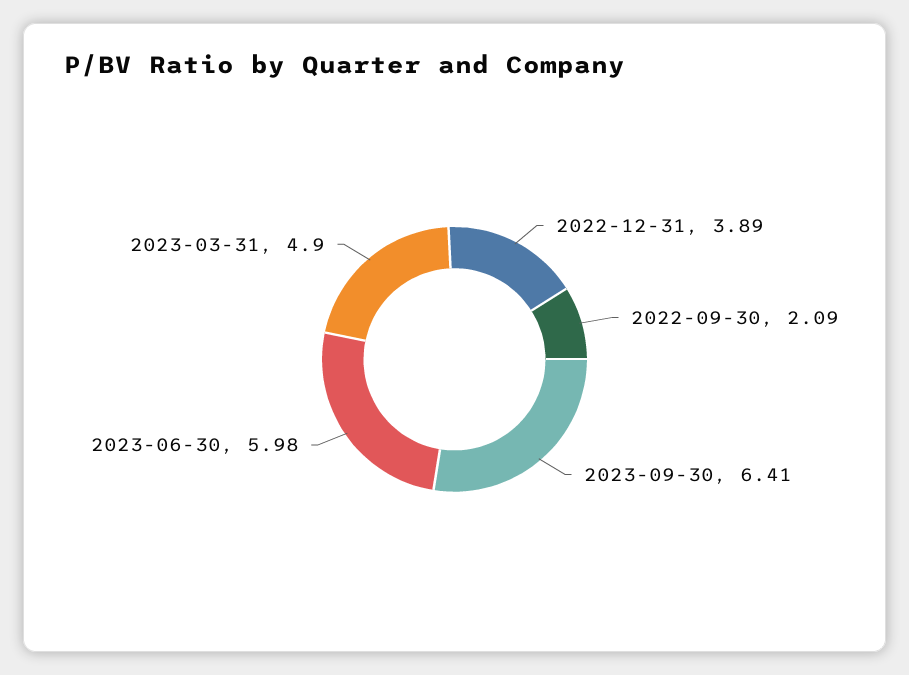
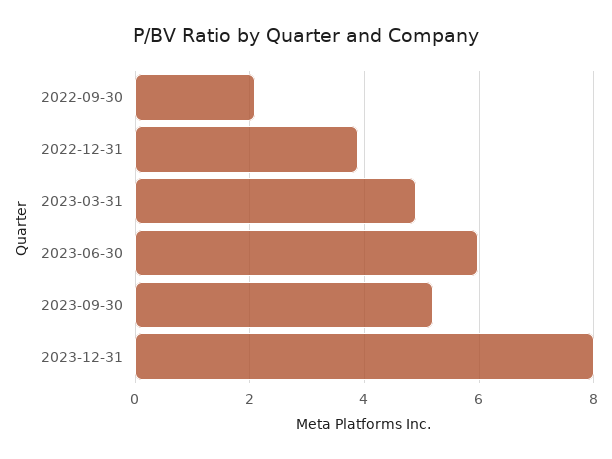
2023-09-30: 6.41 -> 5.2
2023-12-31: none -> 8

